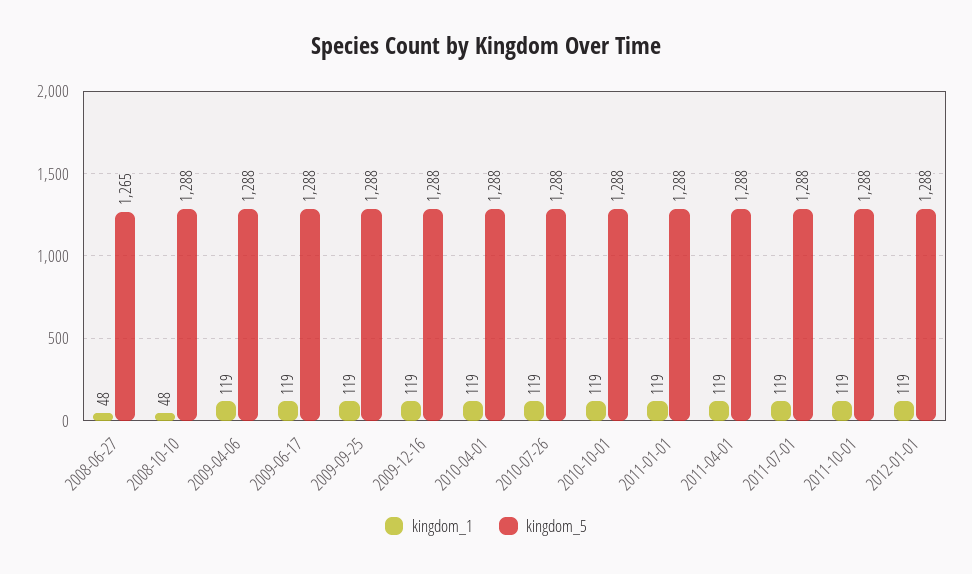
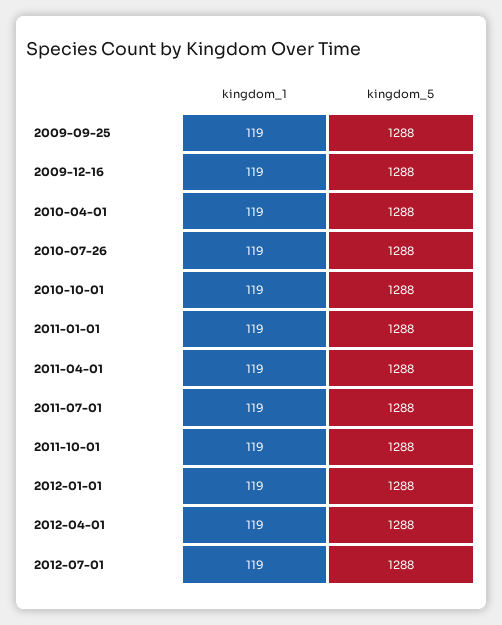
kingdom_1, 2008-06-27: 48 -> none
kingdom_5, 2008-06-27: 1265 -> none
kingdom_1, 2008-10-10: 48 -> none
kingdom_5, 2008-10-10: 1288 -> none
kingdom_1, 2009-04-06: 119 -> none
kingdom_5, 2009-04-06: 1288 -> none
kingdom_1, 2009-06-17: 119 -> none
kingdom_5, 2009-06-17: 1288 -> none
kingdom_1, 2012-04-01: none -> 119
kingdom_5, 2012-04-01: none -> 1288
kingdom_1, 2012-07-01: none -> 119
kingdom_5, 2012-07-01: none -> 1288

